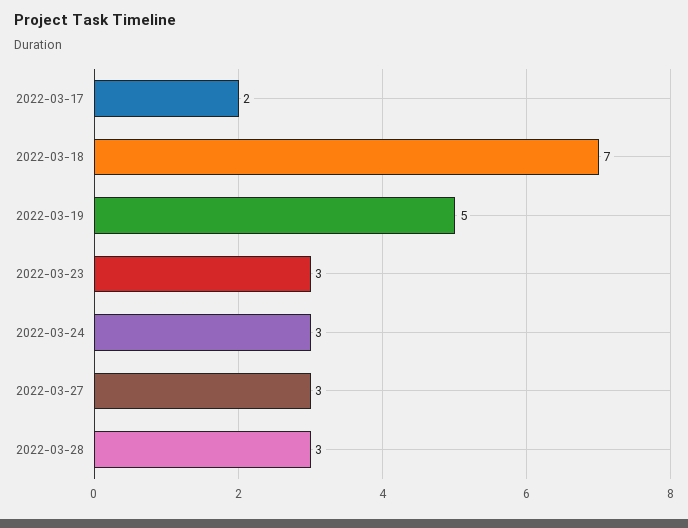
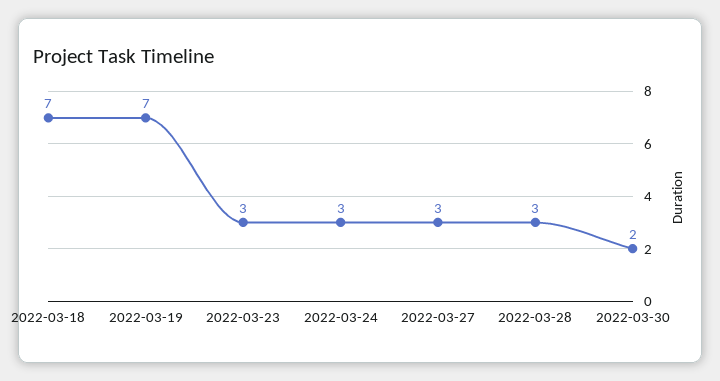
2022-03-17: 2 -> none
2022-03-19: 5 -> 7
2022-03-30: none -> 2

